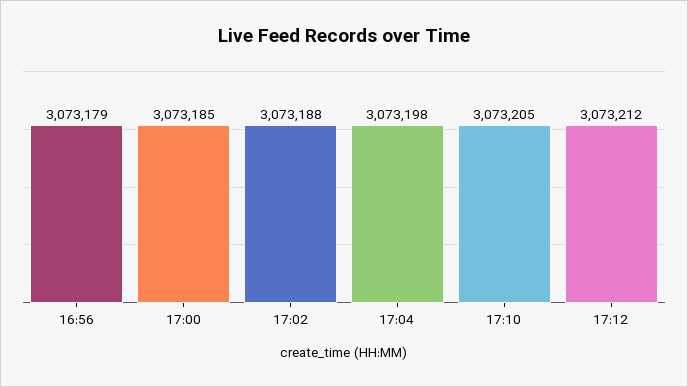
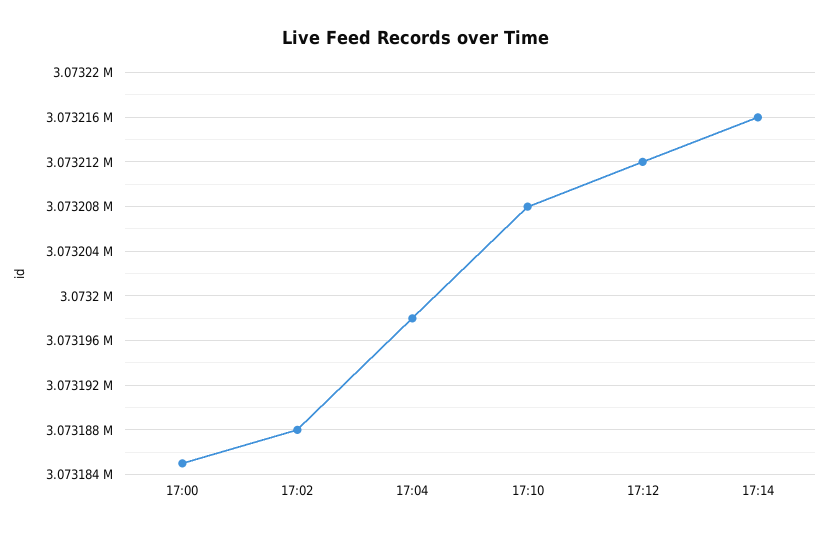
16:56: 3073179 -> none
17:10: 3073205 -> 3073208
17:14: none -> 3073216

